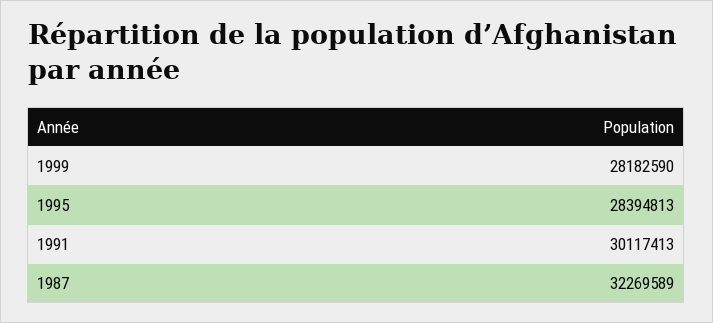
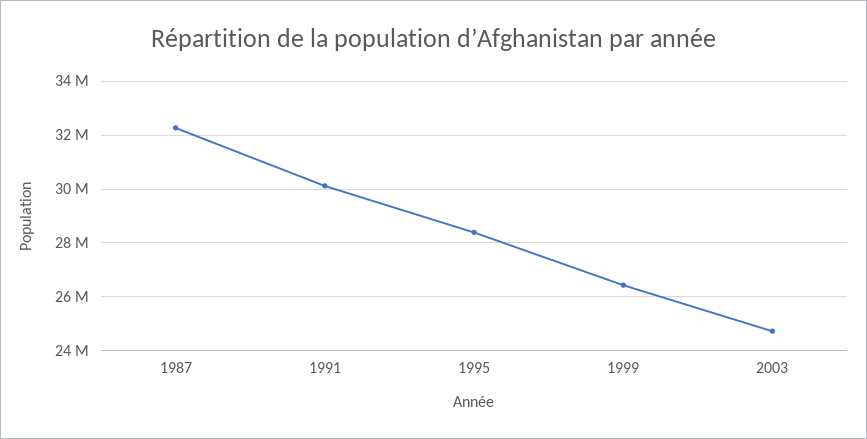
1999: 28182590 -> 26500000
2003: none -> 24750000

